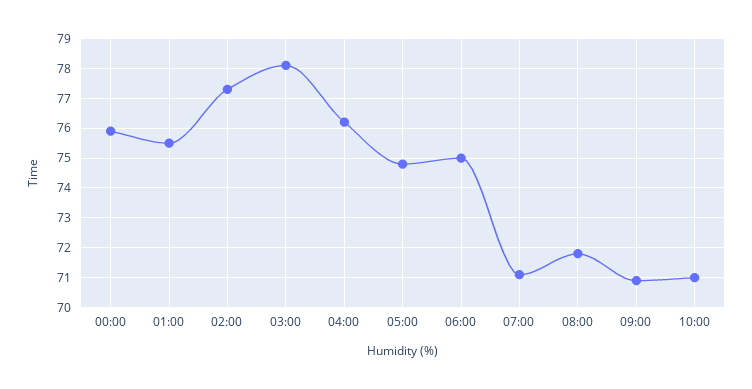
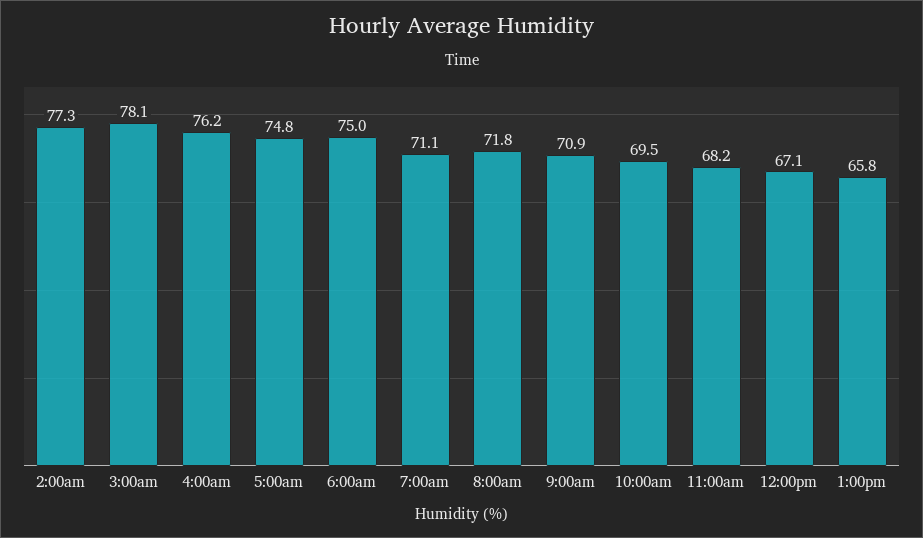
00:00: 76 -> none
01:00: 75.5 -> none
10:00: 71 -> 69.5
11:00am: none -> 68.2
12:00pm: none -> 67.1
1:00pm: none -> 65.8

